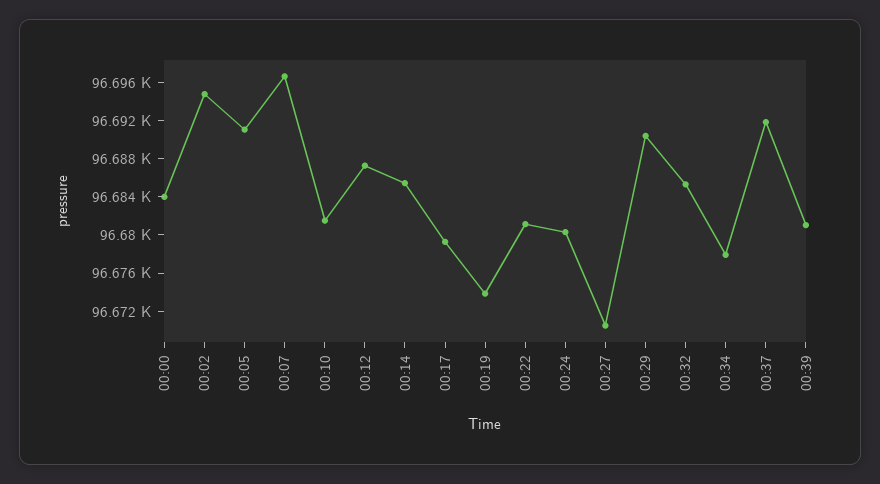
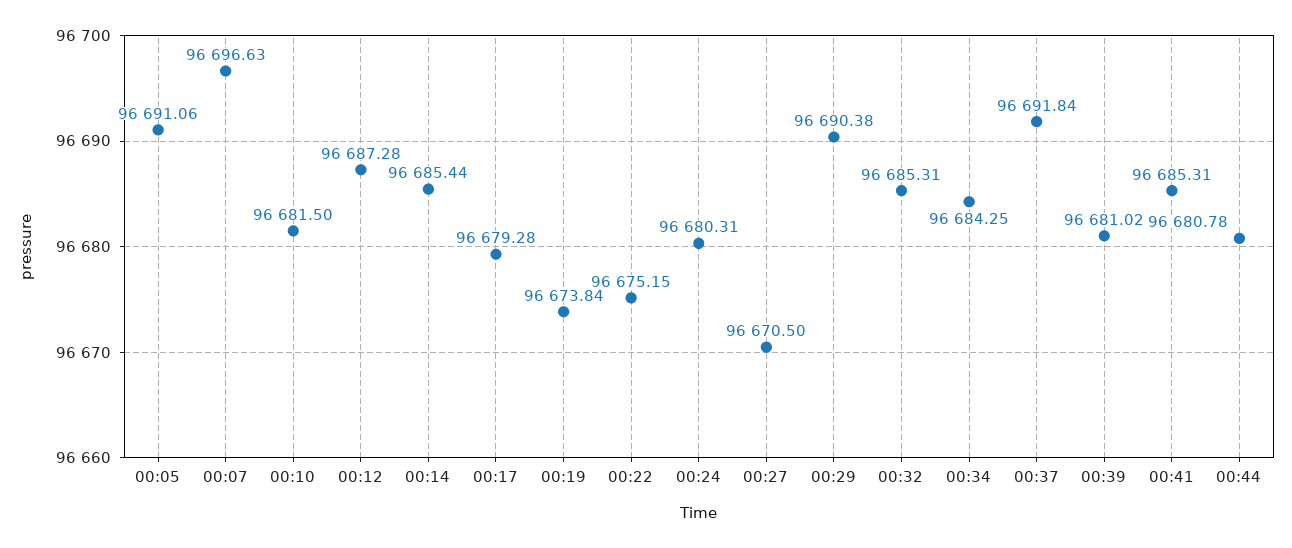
00:00: 96684 -> none
00:02: 96695 -> none
00:22: 96681 -> 96675.15
00:34: 96678 -> 96684.25
00:41: none -> 96685.31
00:44: none -> 96680.78

